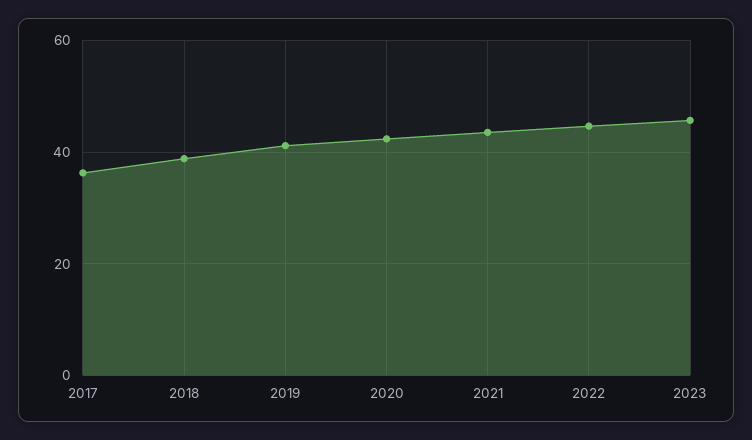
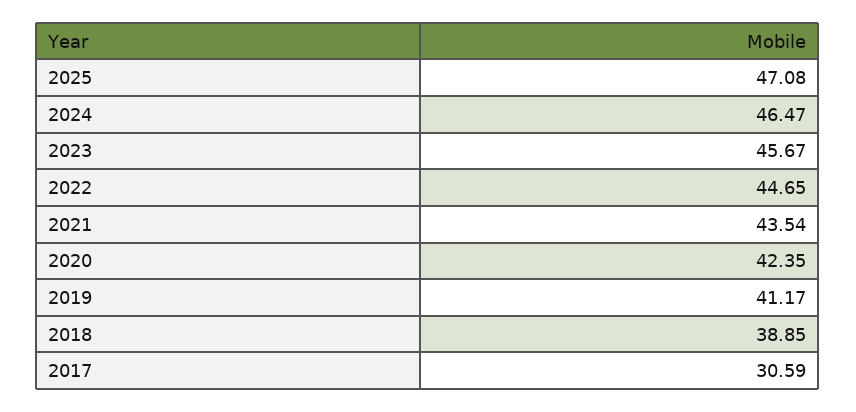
2017: 36 -> 30.59
2025: none -> 47.08
2024: none -> 46.47

